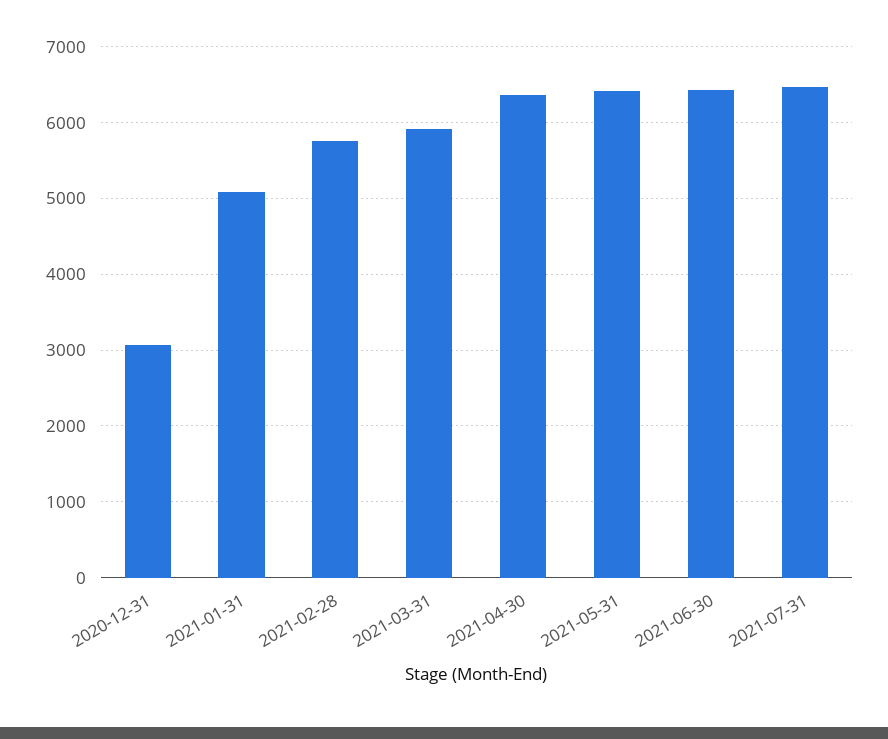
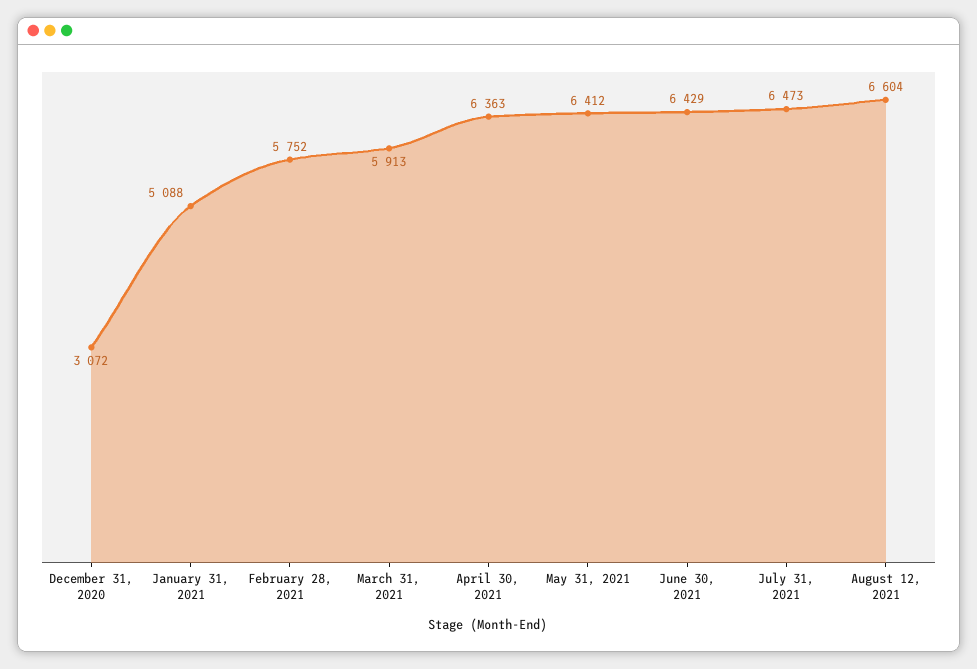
August 12, 2021: none -> 6604

